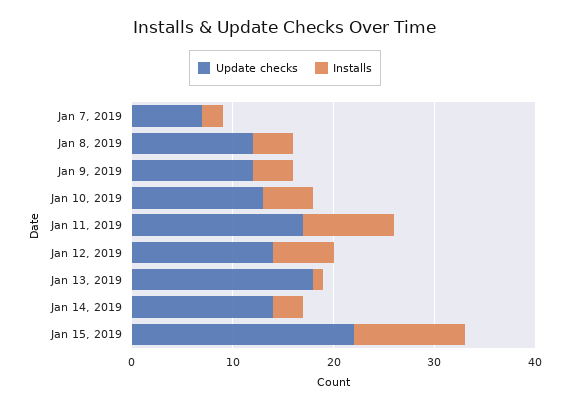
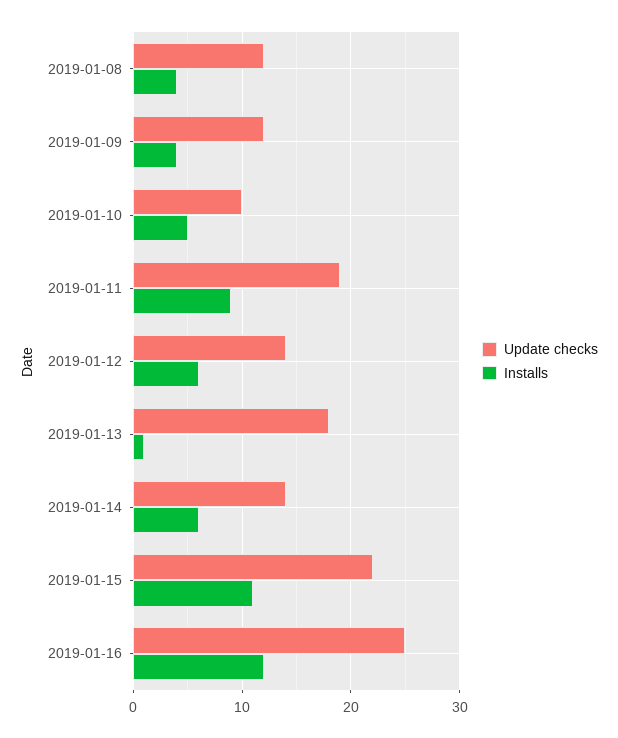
Update checks, Jan 7, 2019: 7 -> none
Installs, Jan 7, 2019: 2 -> none
Update checks, Jan 10, 2019: 13 -> 10
Update checks, Jan 11, 2019: 17 -> 19
Installs, Jan 14, 2019: 3 -> 6
Update checks, 2019-01-16: none -> 25
Installs, 2019-01-16: none -> 12

